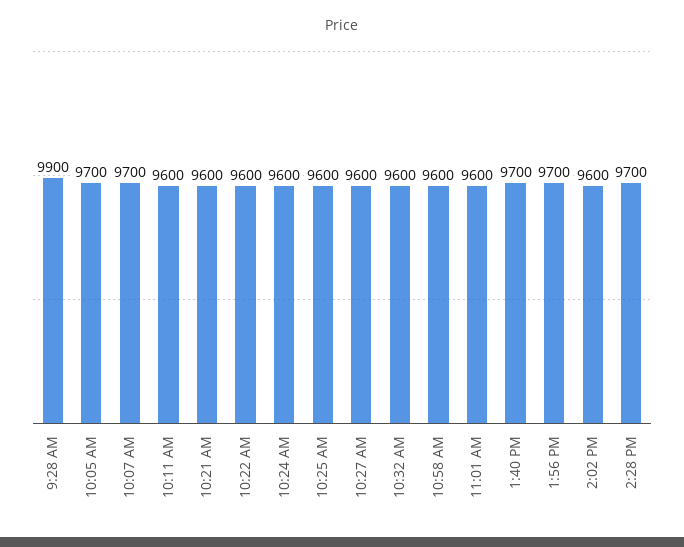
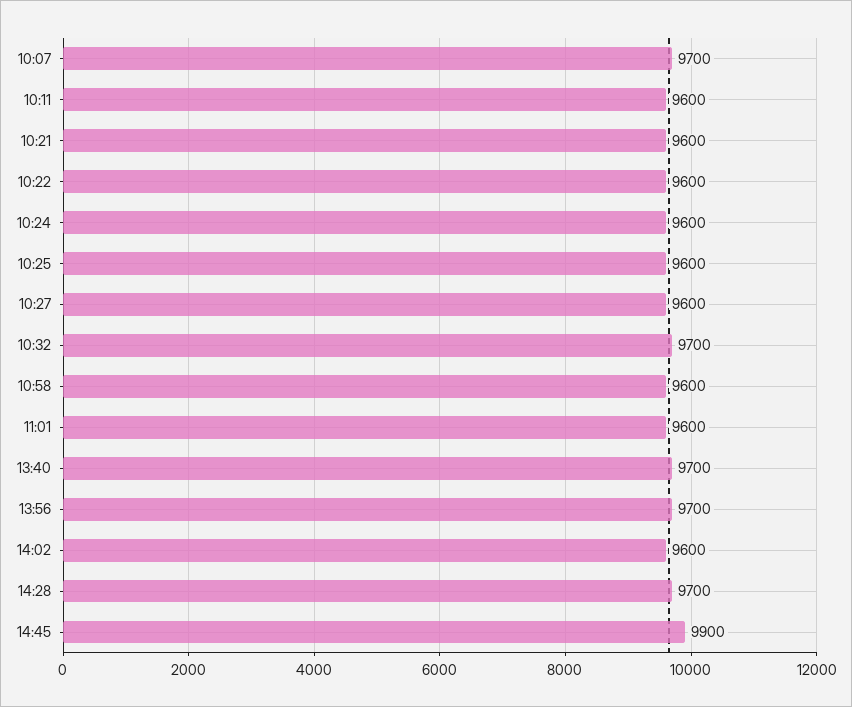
9:28 AM: 9900 -> none
10:05 AM: 9700 -> none
10:32 AM: 9600 -> 9700
14:45: none -> 9900

